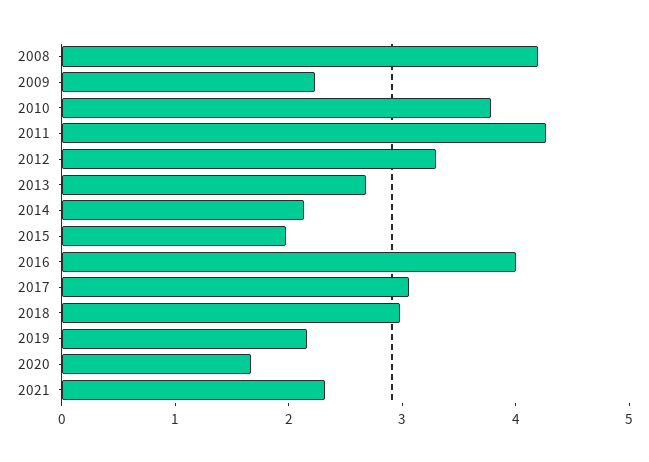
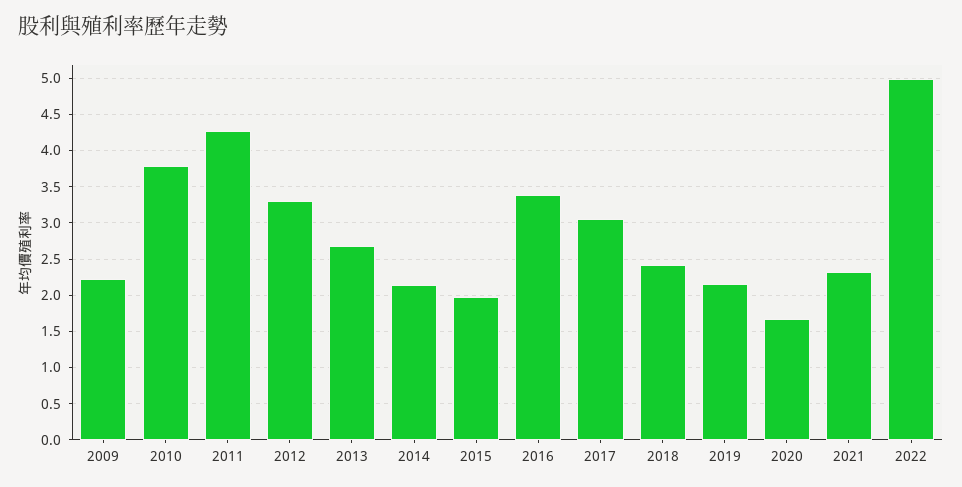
2008: 4.2 -> none
2016: 4 -> 3.4
2018: 3 -> 2.4
2022: none -> 5

